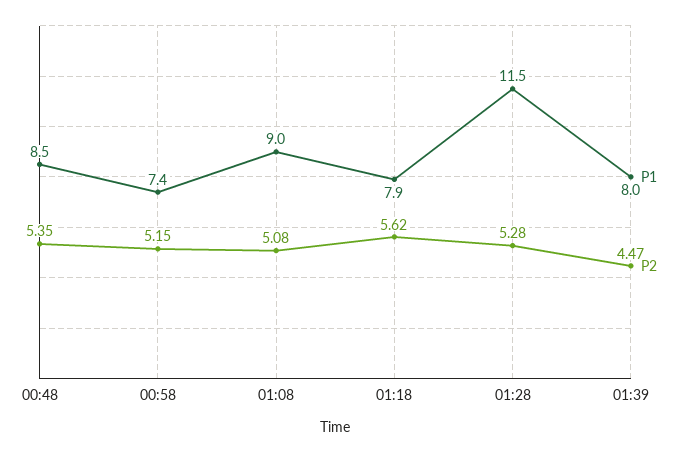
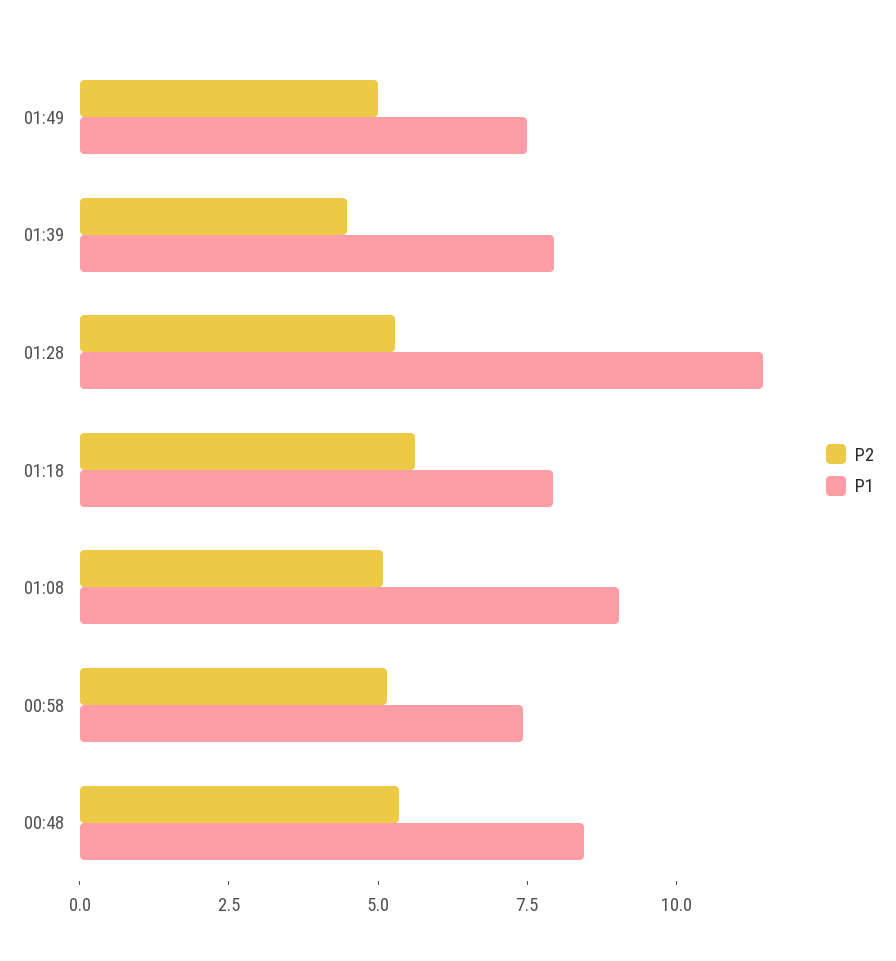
P2, 01:49: none -> 5
P1, 01:49: none -> 7.5

